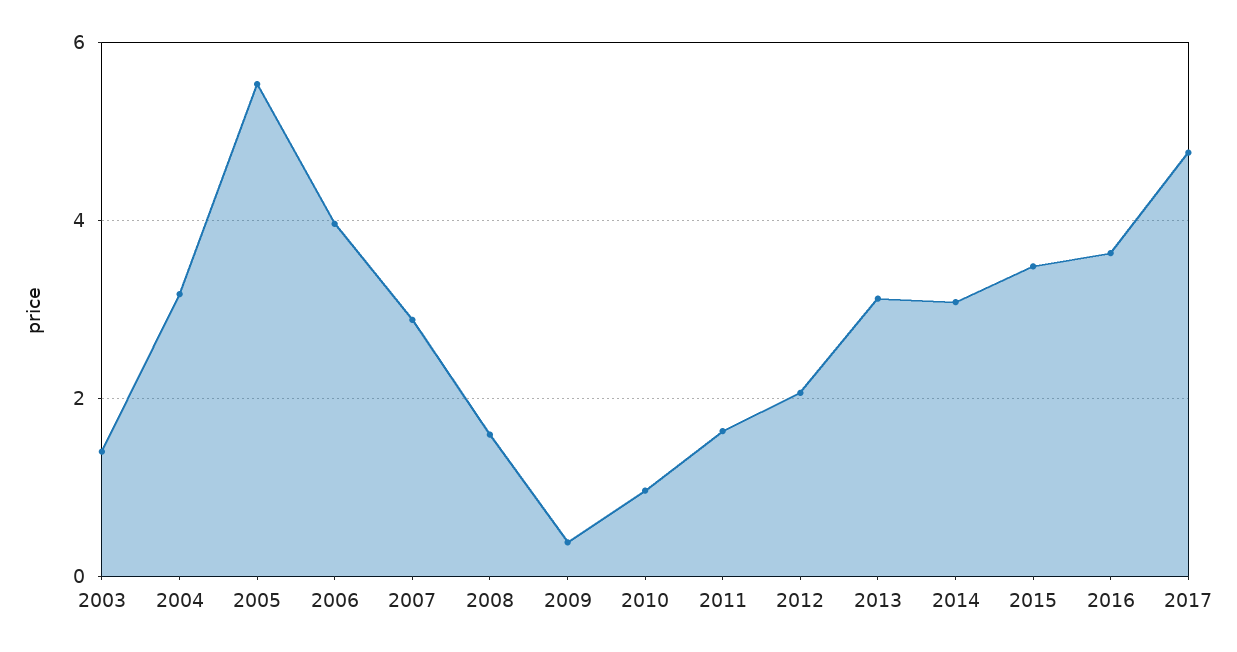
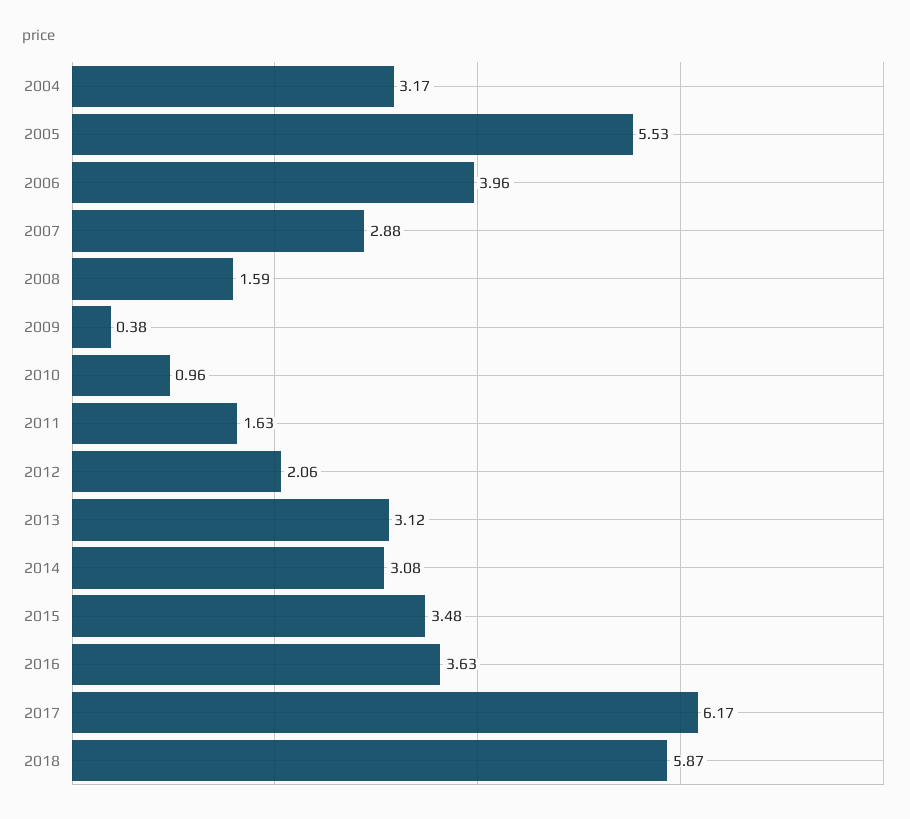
2003: 1.4 -> none
2017: 4.8 -> 6.17
2018: none -> 5.87

